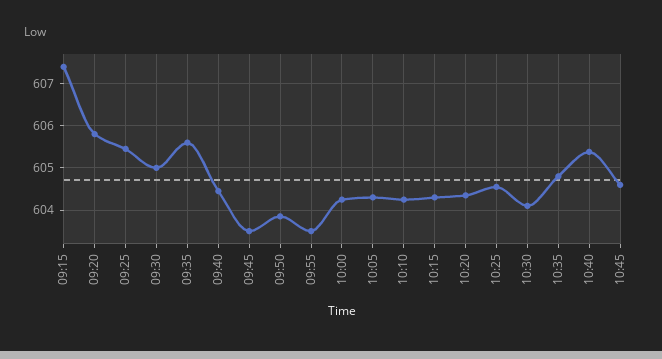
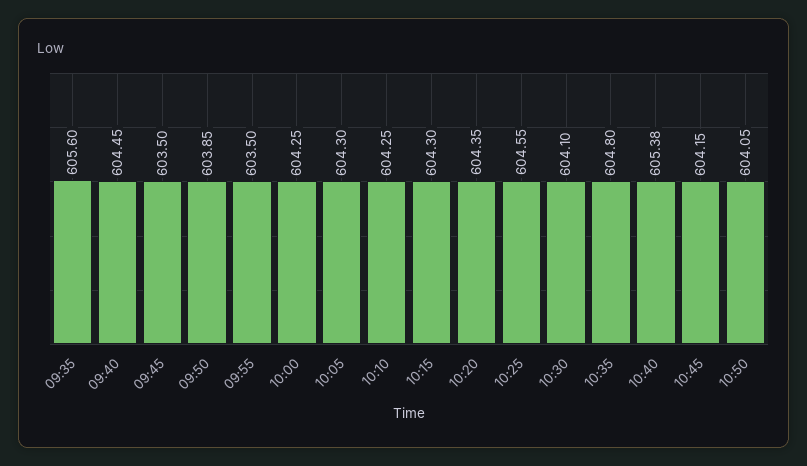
09:15: 607.4 -> none
09:20: 605.8 -> none
09:25: 605.4 -> none
09:30: 605 -> none
10:45: 604.6 -> 604.15
10:50: none -> 604.05

